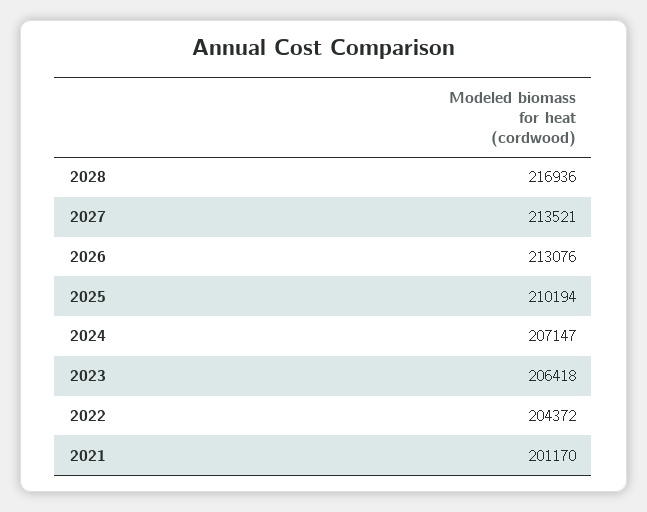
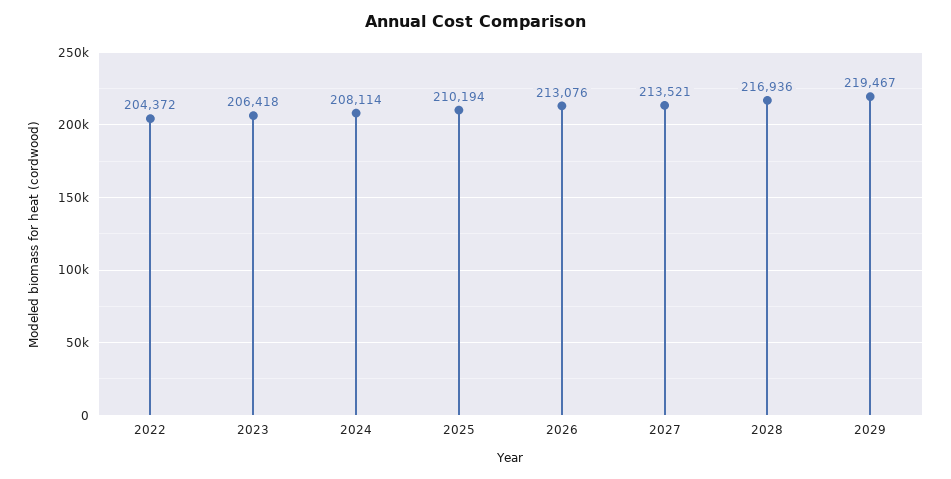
2024: 207147 -> 208114
2021: 201170 -> none
2029: none -> 219467

